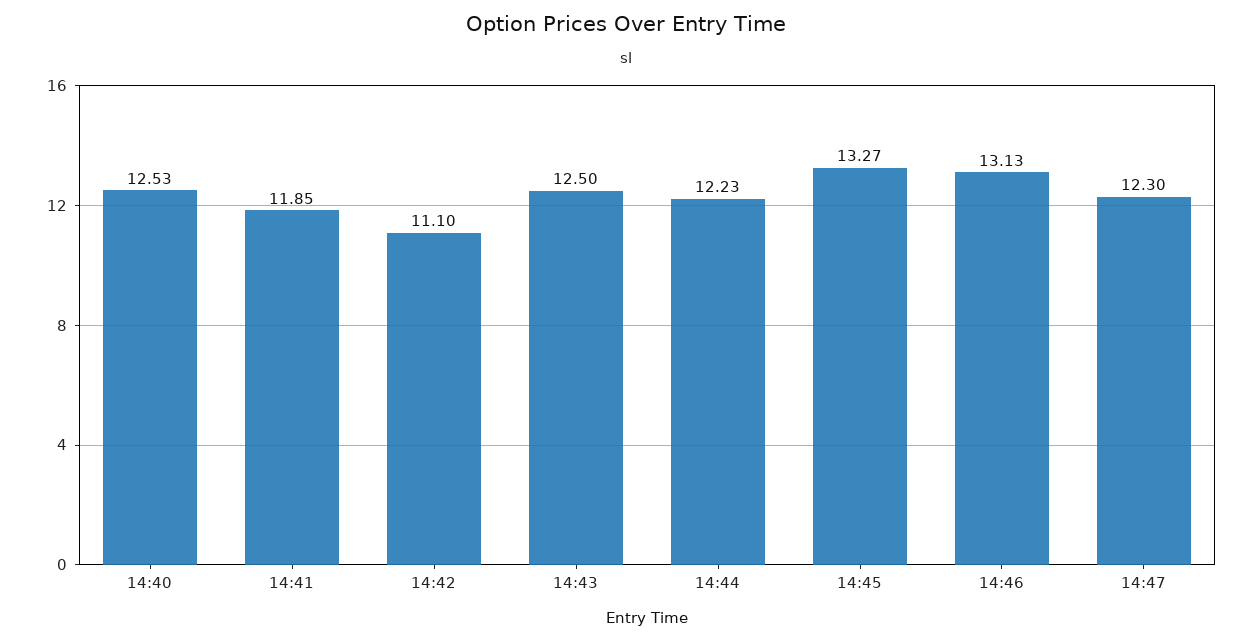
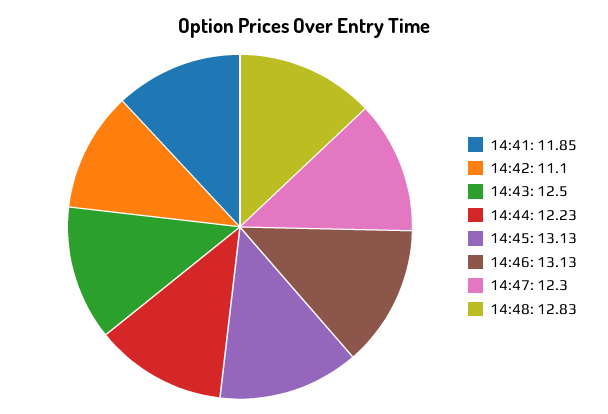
14:40: 12.53 -> none
14:45: 13.27 -> 13.13
14:48: none -> 12.83

